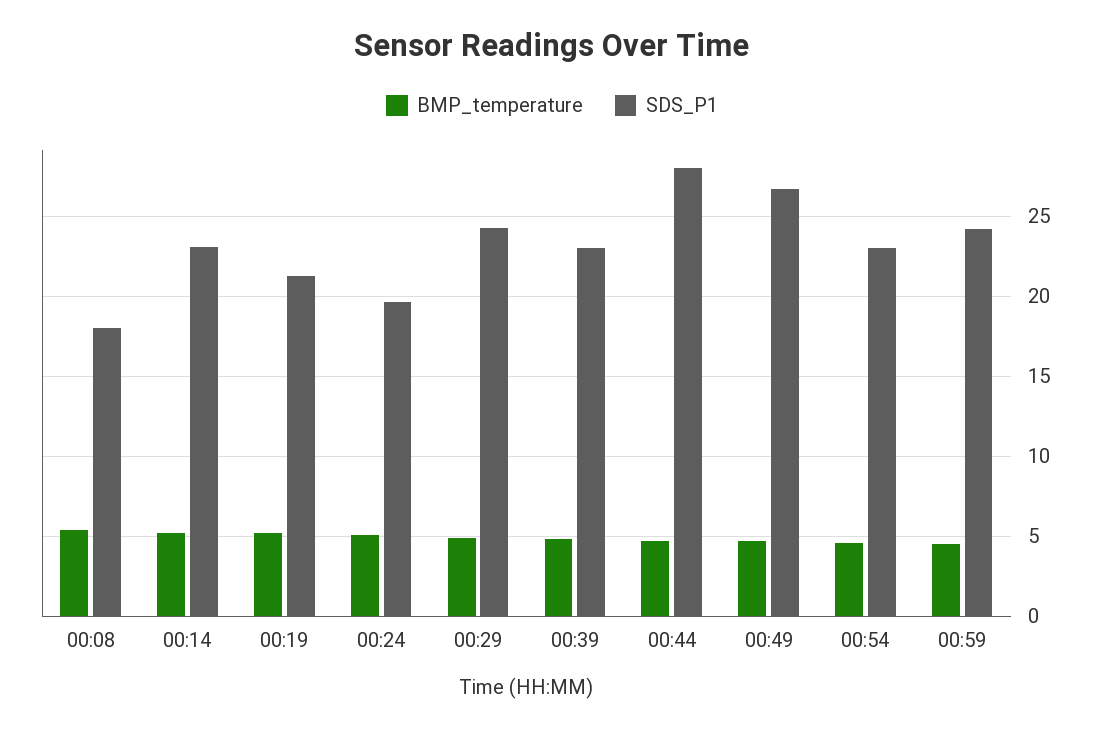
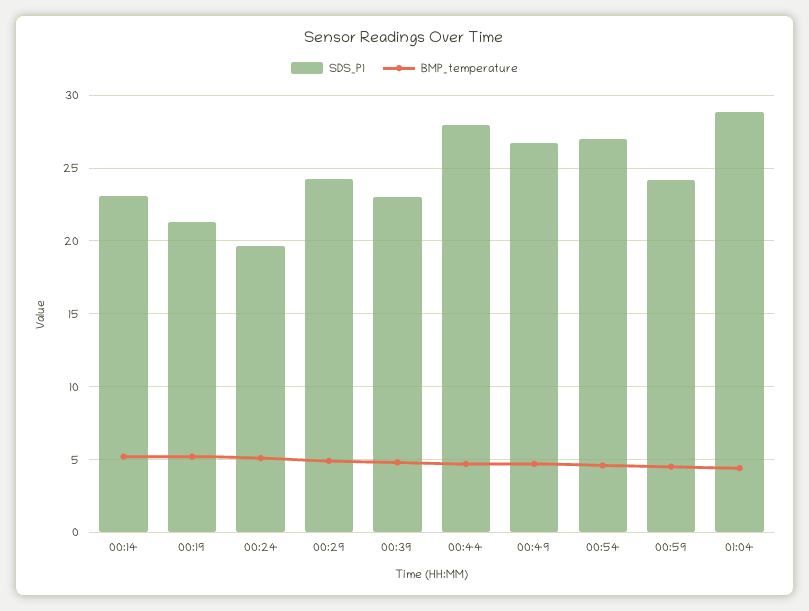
BMP_temperature, 00:08: 5.5 -> none
SDS_P1, 00:08: 18 -> none
SDS_P1, 00:54: 23 -> 27
SDS_P1, 01:04: none -> 29
BMP_temperature, 01:04: none -> 4.5

